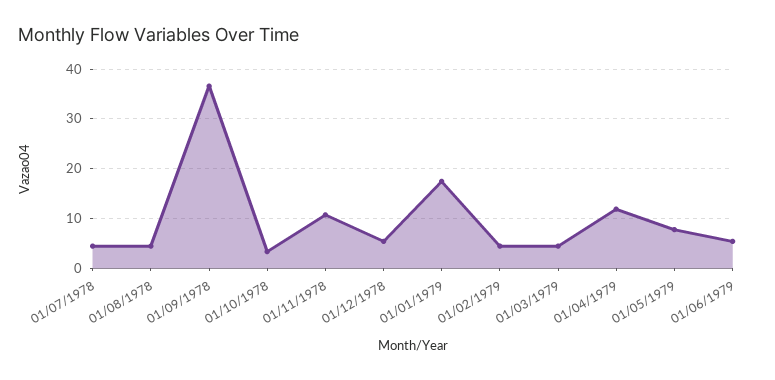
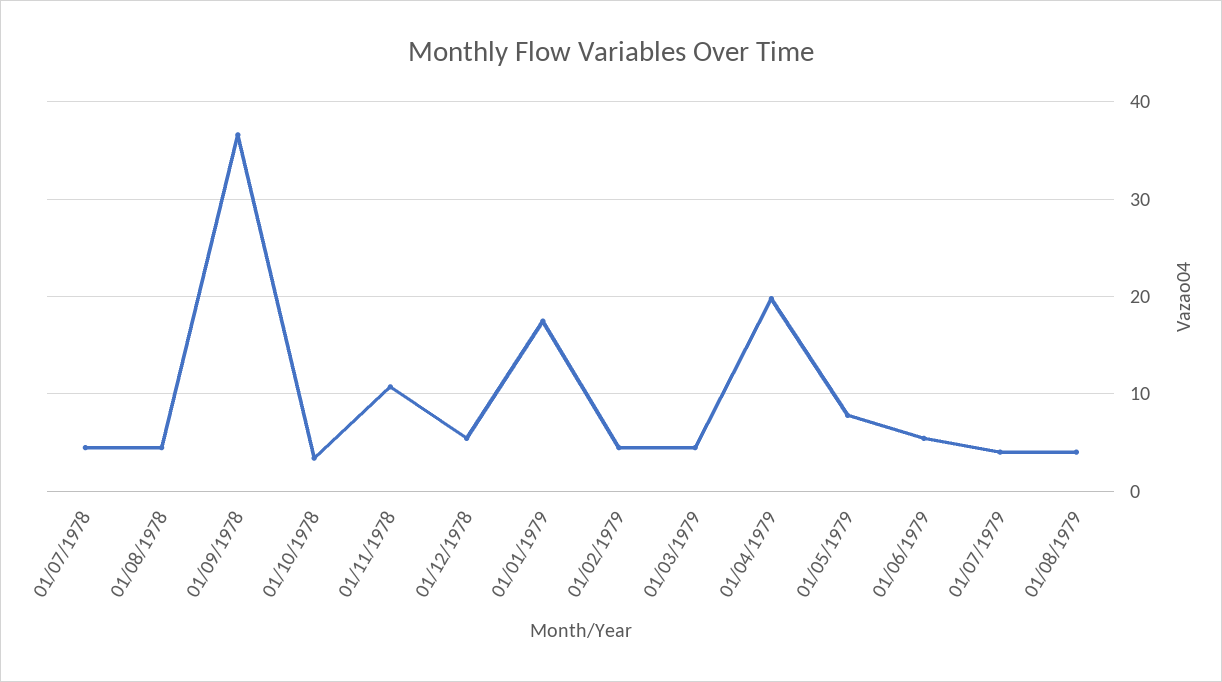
01/04/1979: 12 -> 20
01/07/1979: none -> 4
01/08/1979: none -> 4

